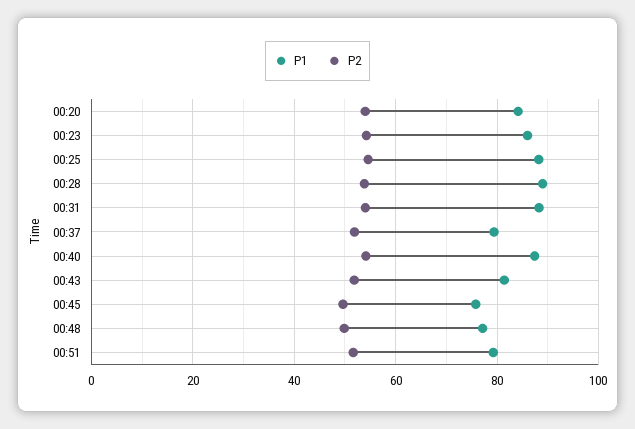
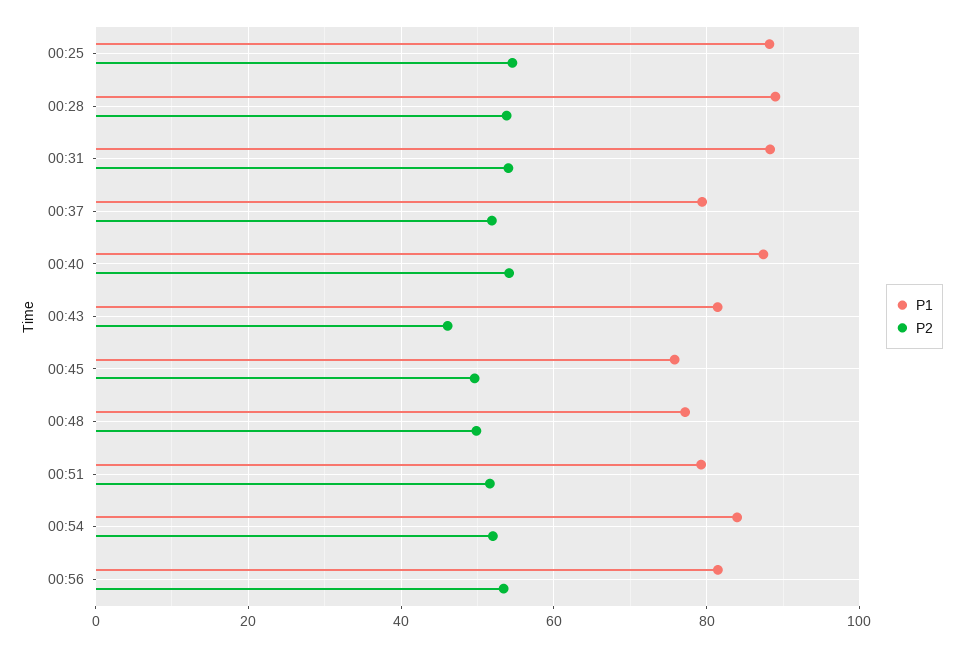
P1, 00:20: 84 -> none
P2, 00:20: 54 -> none
P1, 00:23: 86 -> none
P2, 00:23: 54 -> none
P2, 00:43: 52 -> 46
P1, 00:54: none -> 84
P2, 00:54: none -> 52
P1, 00:56: none -> 82
P2, 00:56: none -> 54

